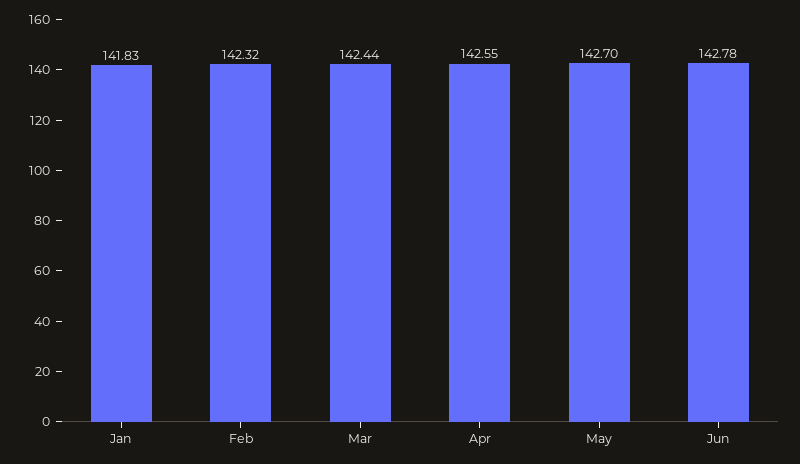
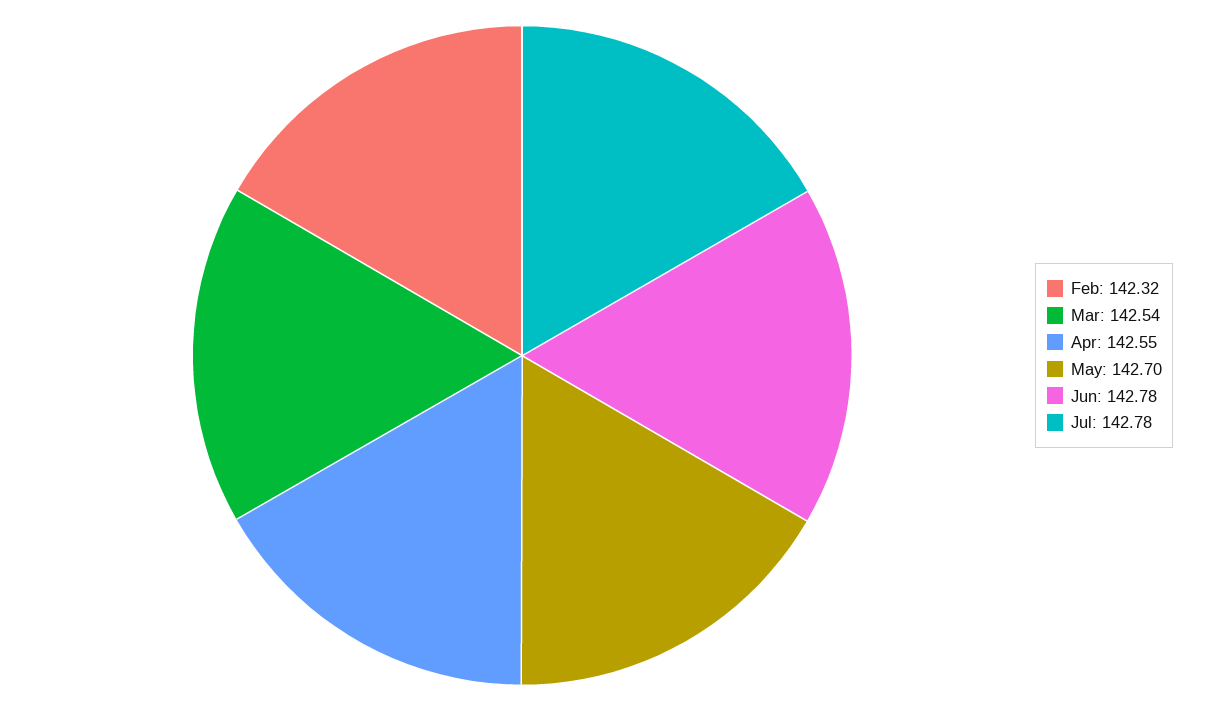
Jan: 141.83 -> none
Mar: 142.44 -> 142.54
Jul: none -> 142.78

